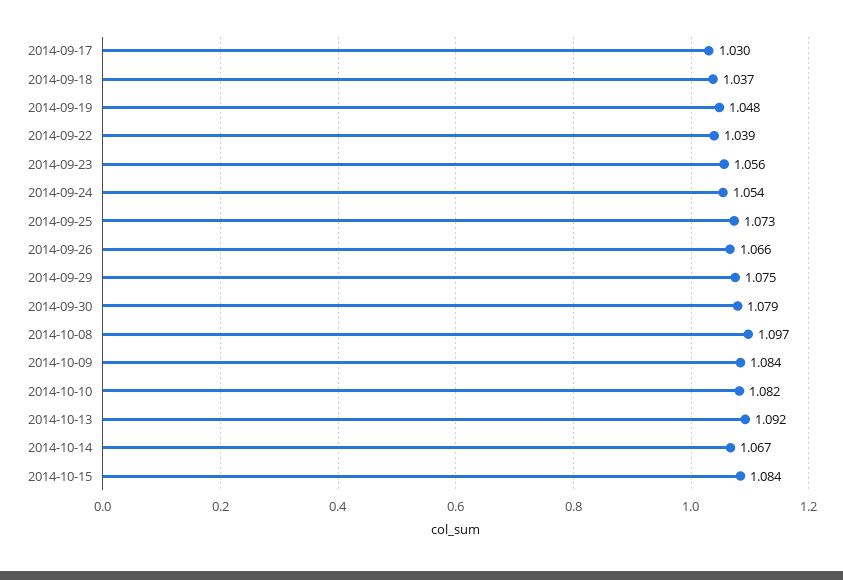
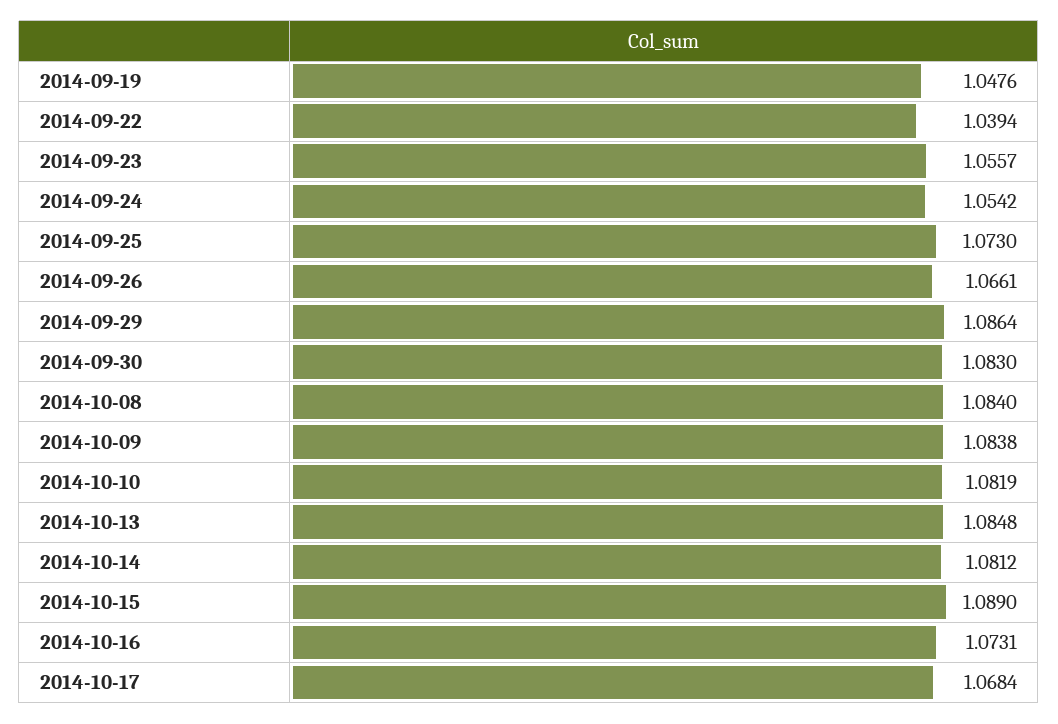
2014-09-17: 1.03 -> none
2014-09-18: 1.037 -> none
2014-09-29: 1.075 -> 1.0864
2014-09-30: 1.079 -> 1.083
2014-10-08: 1.097 -> 1.084
2014-10-13: 1.092 -> 1.0848
2014-10-14: 1.067 -> 1.0812
2014-10-15: 1.084 -> 1.089
2014-10-16: none -> 1.0731
2014-10-17: none -> 1.0684

